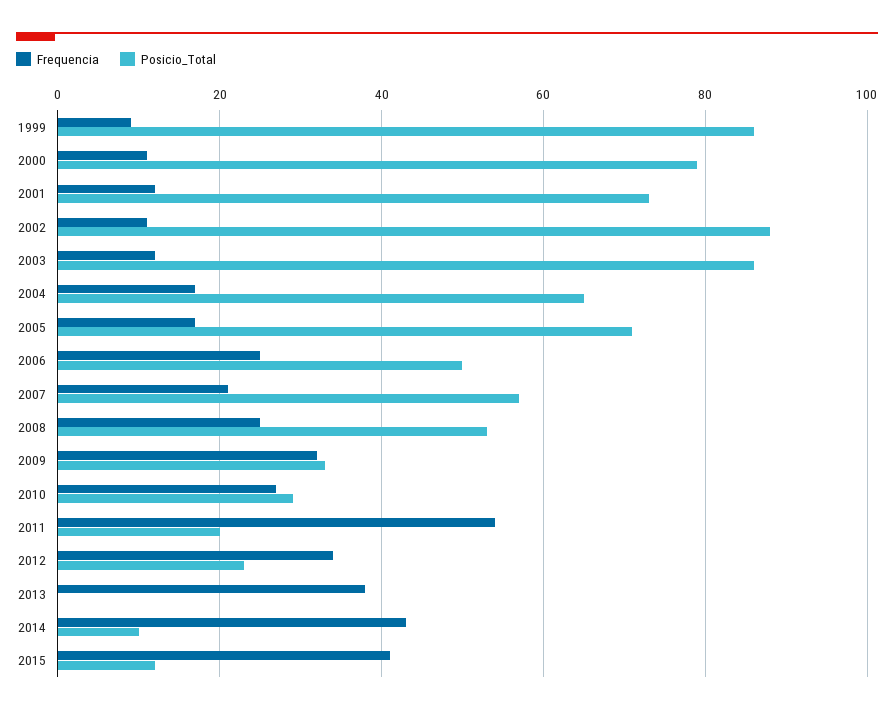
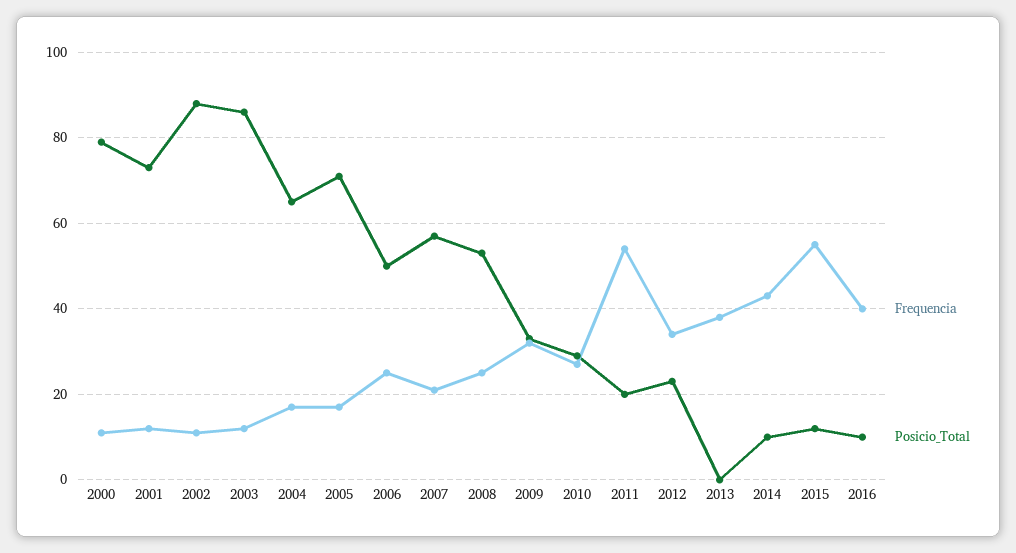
Frequencia, 1999: 10 -> none
Posicio_Total, 1999: 85 -> none
Frequencia, 2015: 40 -> 55
Frequencia, 2016: none -> 40
Posicio_Total, 2016: none -> 10

